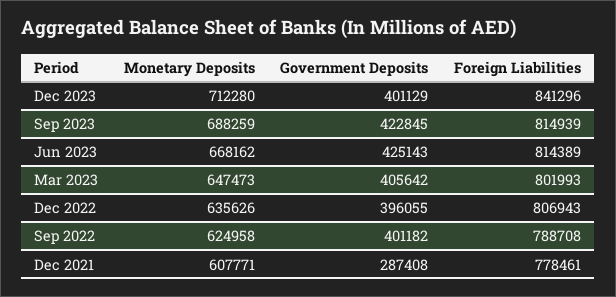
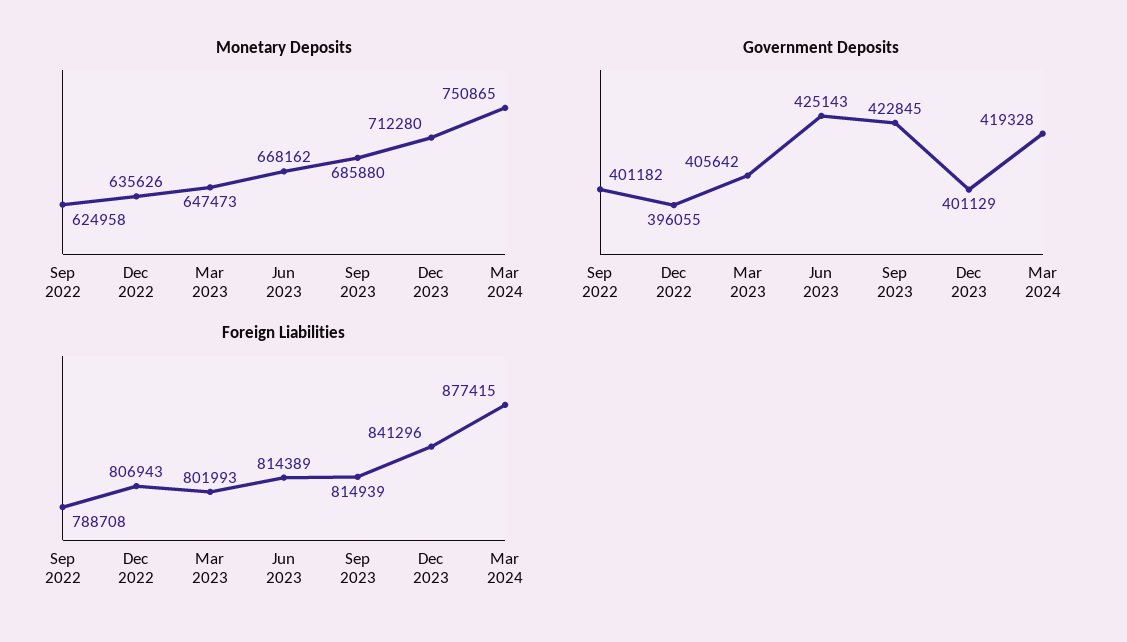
Monetary Deposits, Sep 2023: 688259 -> 685880
Monetary Deposits, Dec 2021: 607771 -> none
Government Deposits, Dec 2021: 287408 -> none
Foreign Liabilities, Dec 2021: 778461 -> none
Monetary Deposits, Mar 2024: none -> 750865
Government Deposits, Mar 2024: none -> 419328
Foreign Liabilities, Mar 2024: none -> 877415

